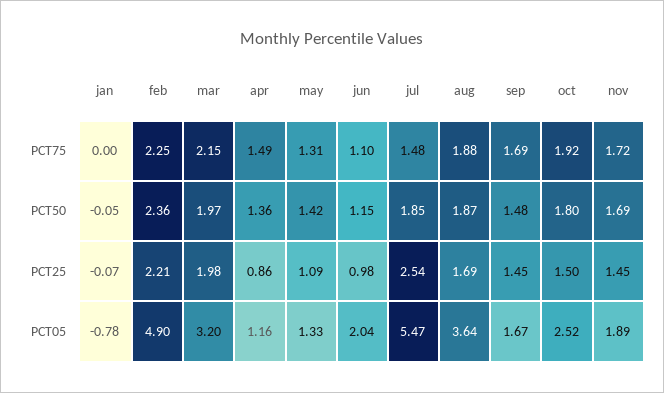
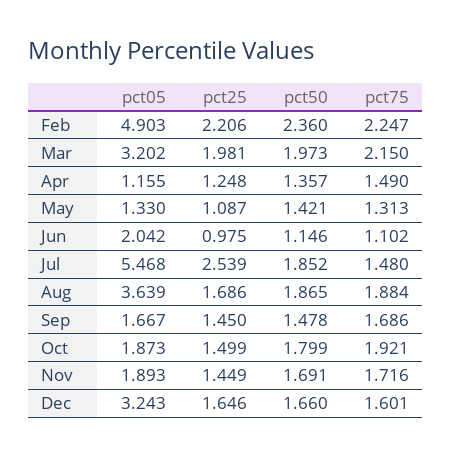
jan, PCT75: 0 -> none
jan, PCT50: -0.05 -> none
jan, PCT25: -0.07 -> none
apr, PCT25: 0.86 -> 1.248
jan, PCT05: -0.78 -> none
oct, PCT05: 2.52 -> 1.873
Dec, PCT05: none -> 3.243
Dec, PCT25: none -> 1.646
Dec, PCT50: none -> 1.66
Dec, PCT75: none -> 1.601

